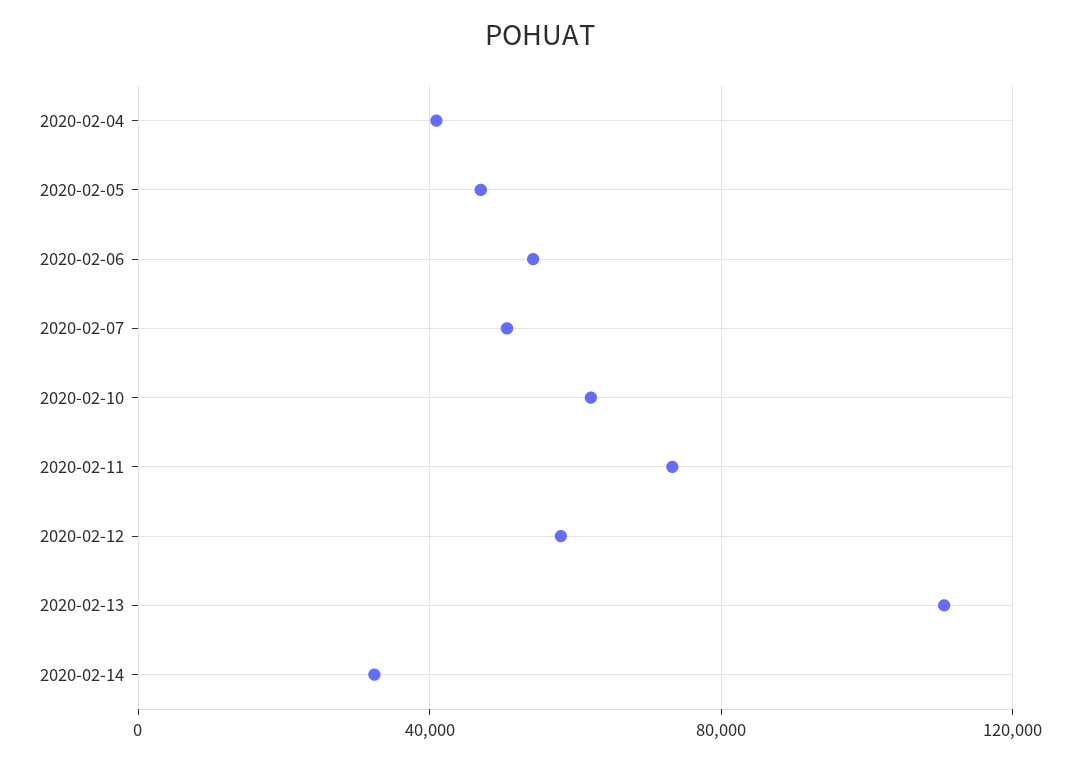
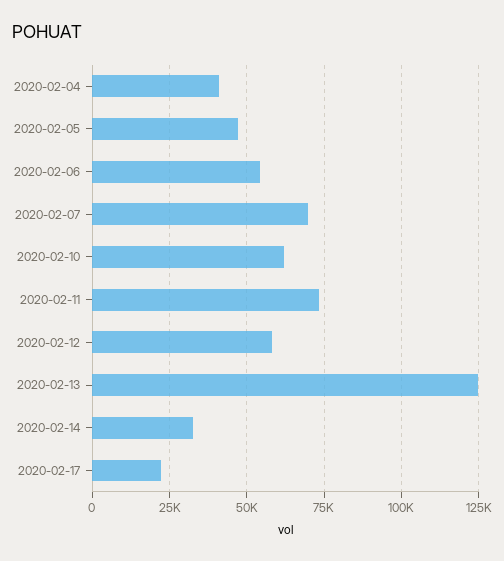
2020-02-07: 50000 -> 70000
2020-02-13: 110000 -> 125000
2020-02-17: none -> 22500

